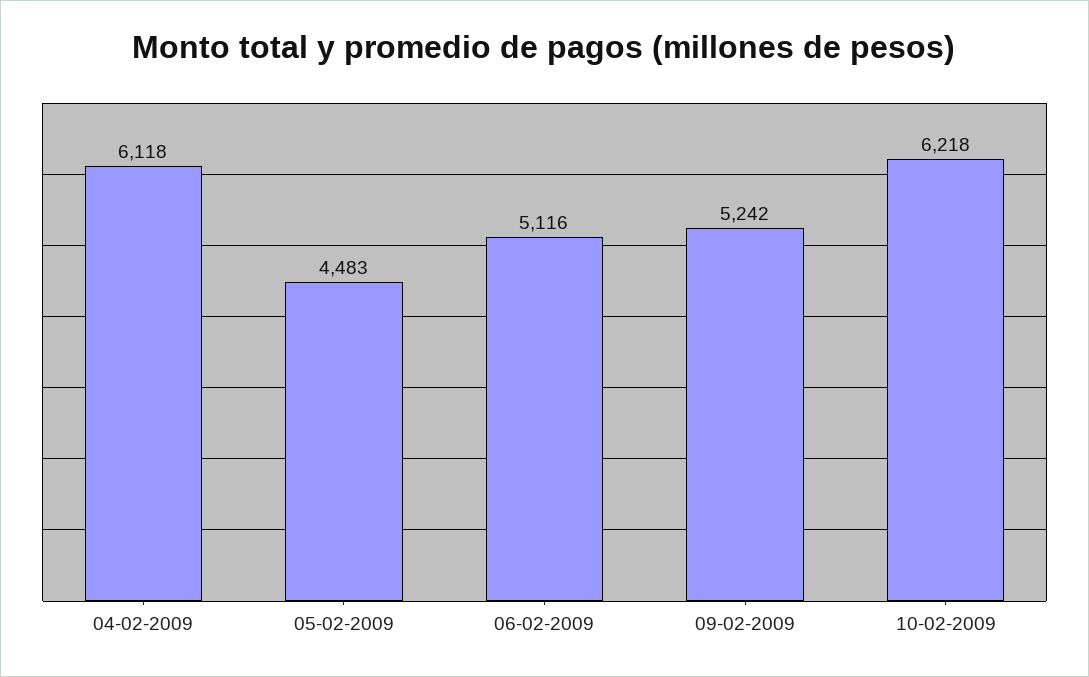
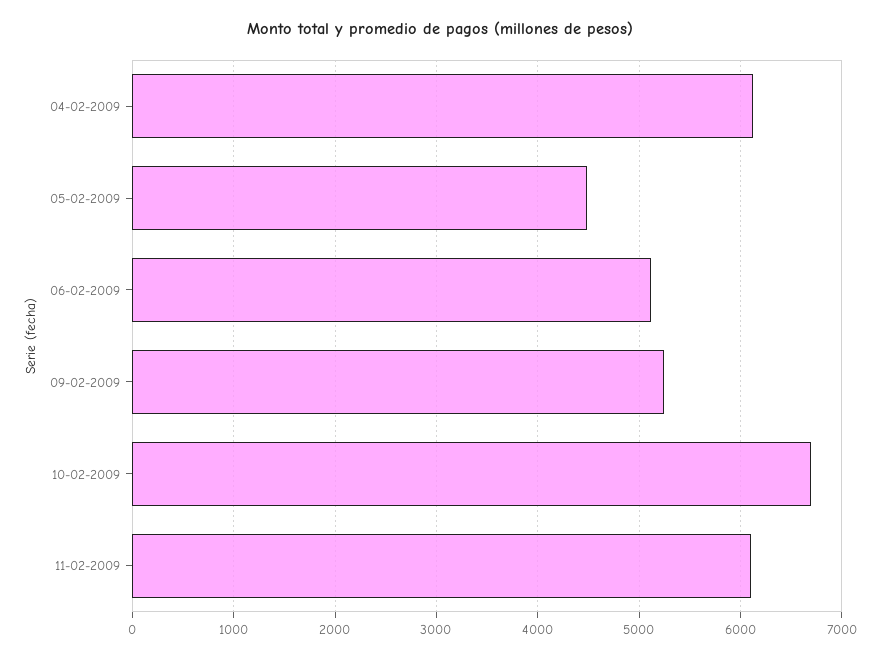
10-02-2009: 6218 -> 6700
11-02-2009: none -> 6100

